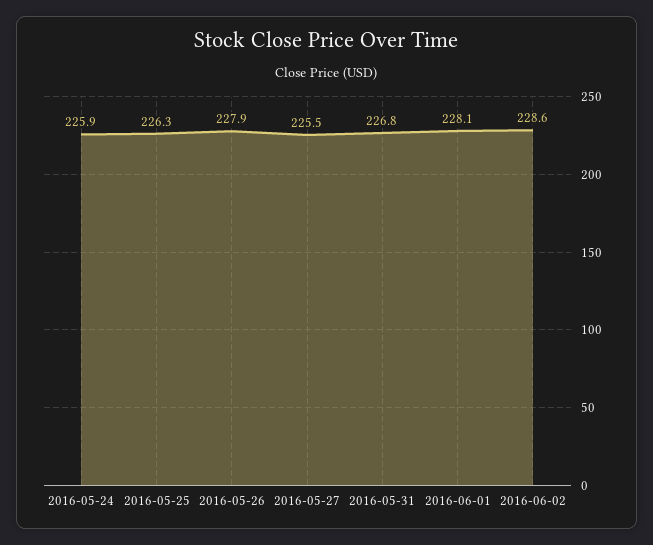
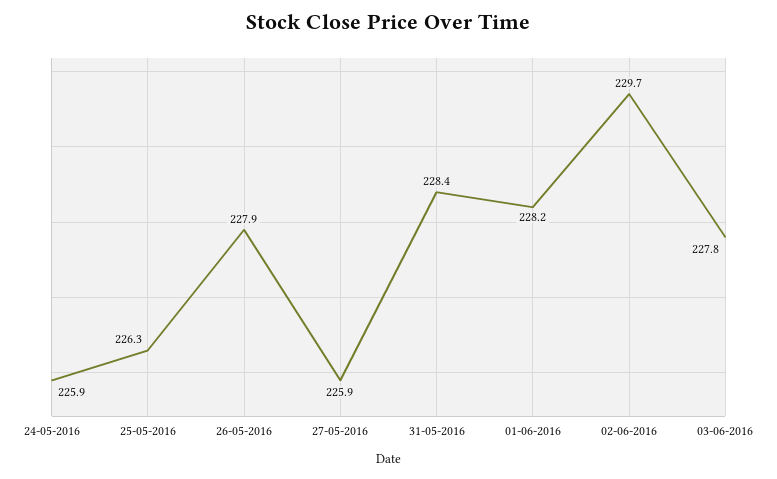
2016-05-27: 225.5 -> 225.9
2016-05-31: 226.8 -> 228.4
2016-06-01: 228.1 -> 228.2
2016-06-02: 228.6 -> 229.7
03-06-2016: none -> 227.8

